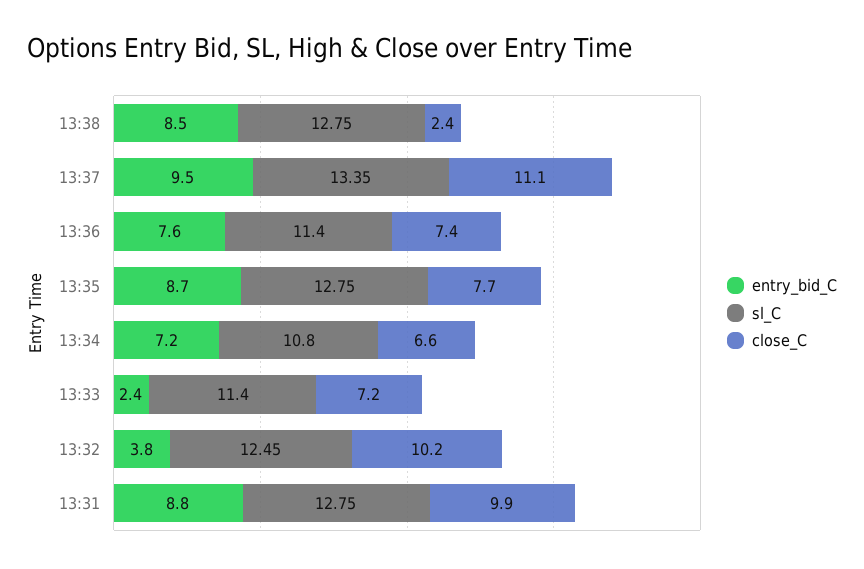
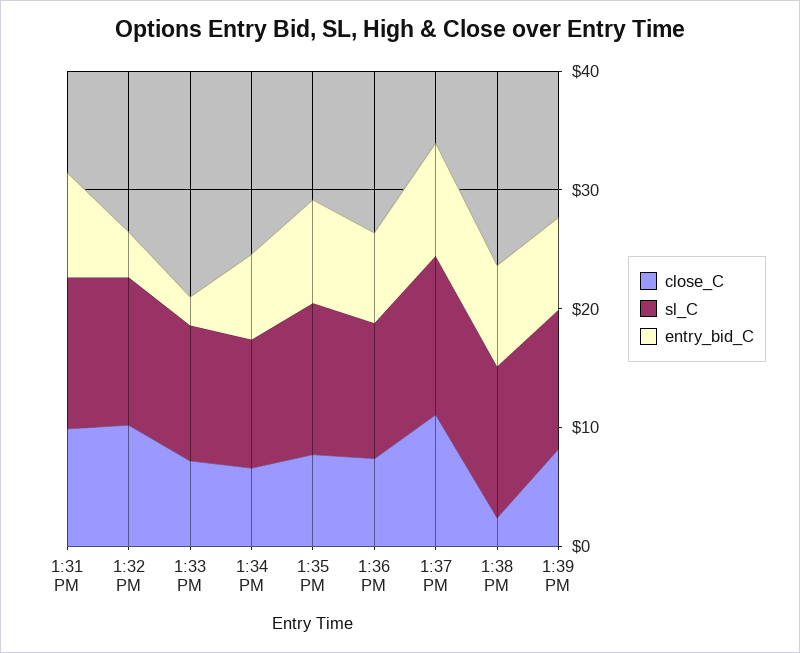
close_C, 1:39 PM: none -> 8
sl_C, 1:39 PM: none -> 12
entry_bid_C, 1:39 PM: none -> 8

